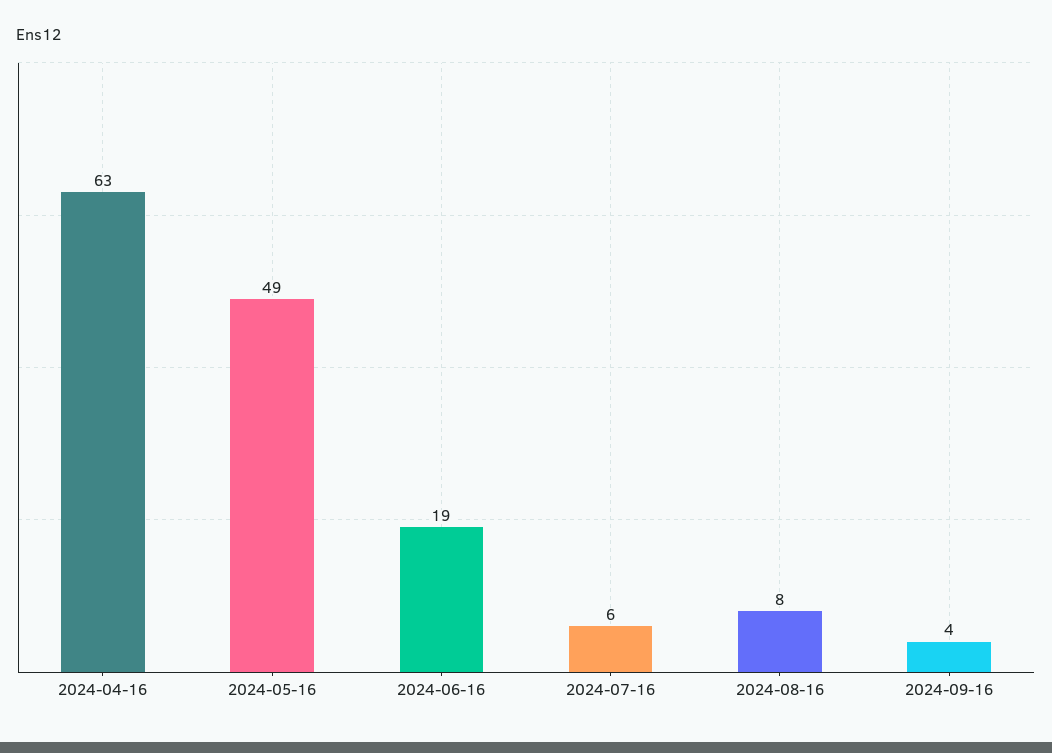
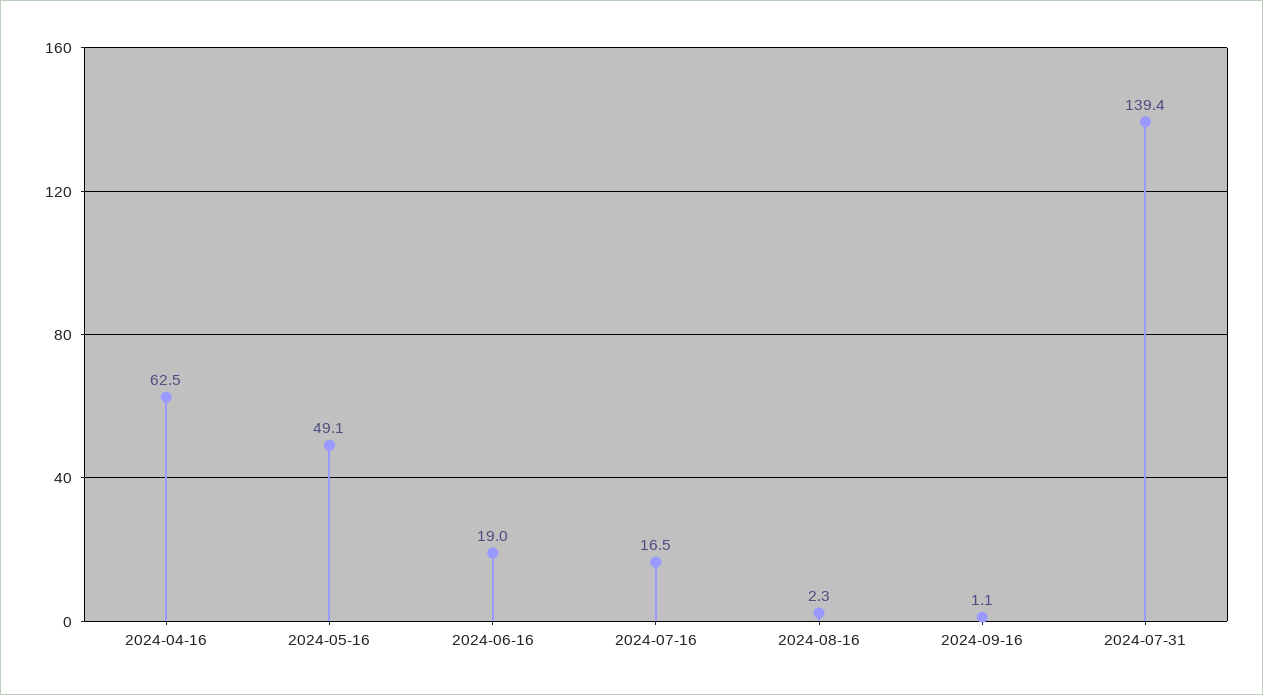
2024-07-16: 6 -> 16.5
2024-08-16: 8 -> 2.3
2024-09-16: 4 -> 1.1
2024-07-31: none -> 139.4

